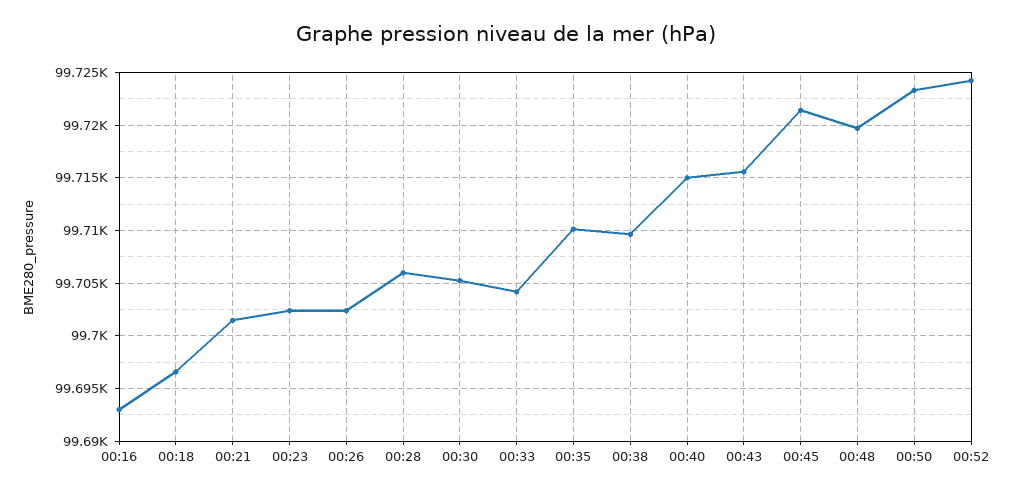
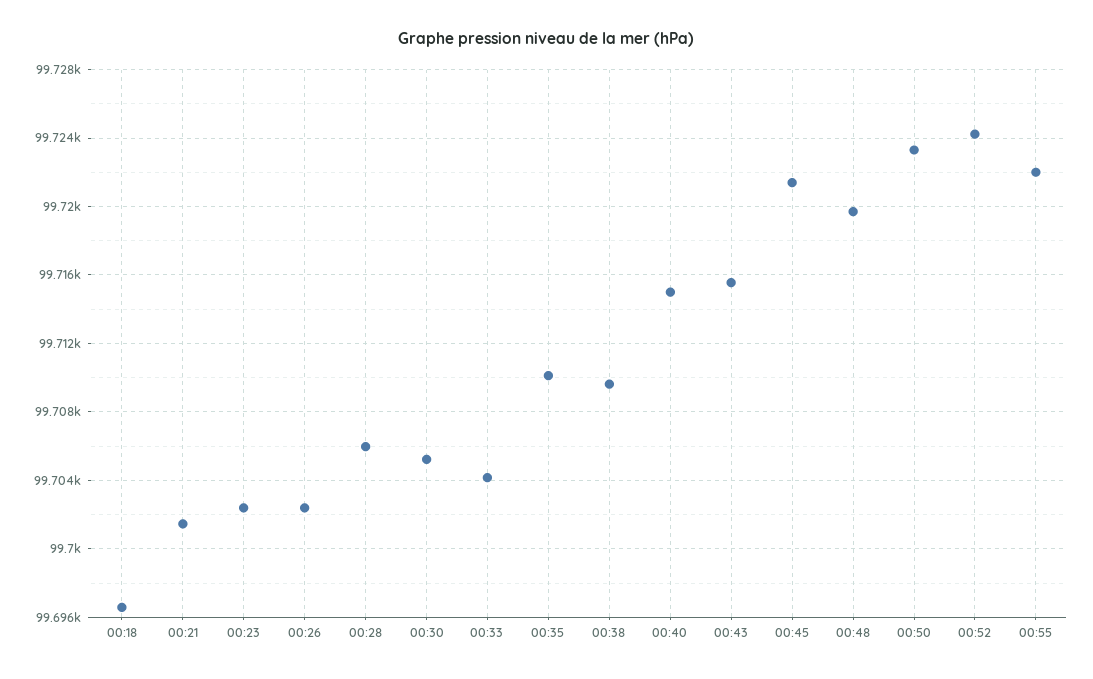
00:16: 99693 -> none
00:55: none -> 99722

